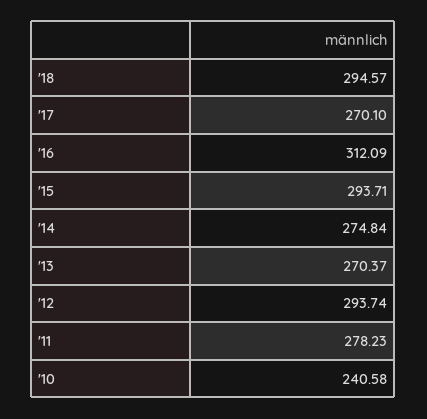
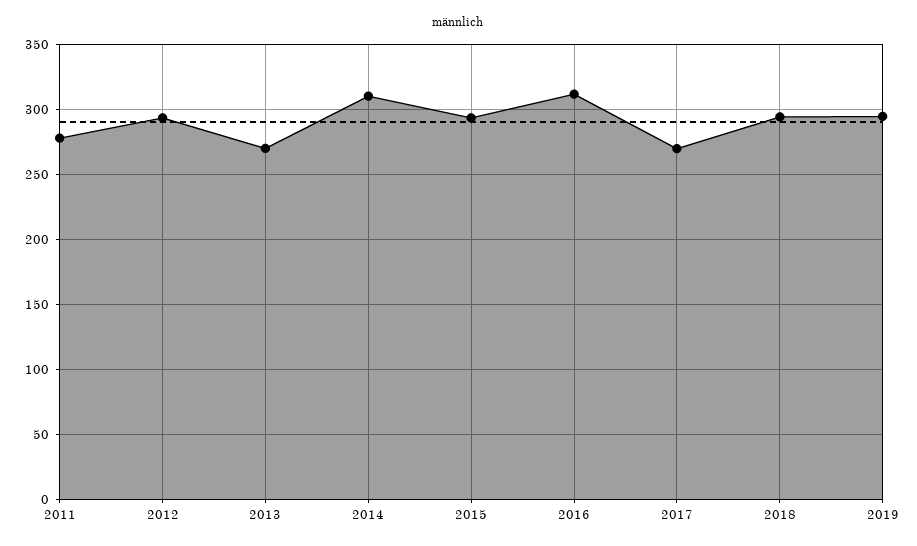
'14: 274.84 -> 310
'10: 240.58 -> none
2019: none -> 295

